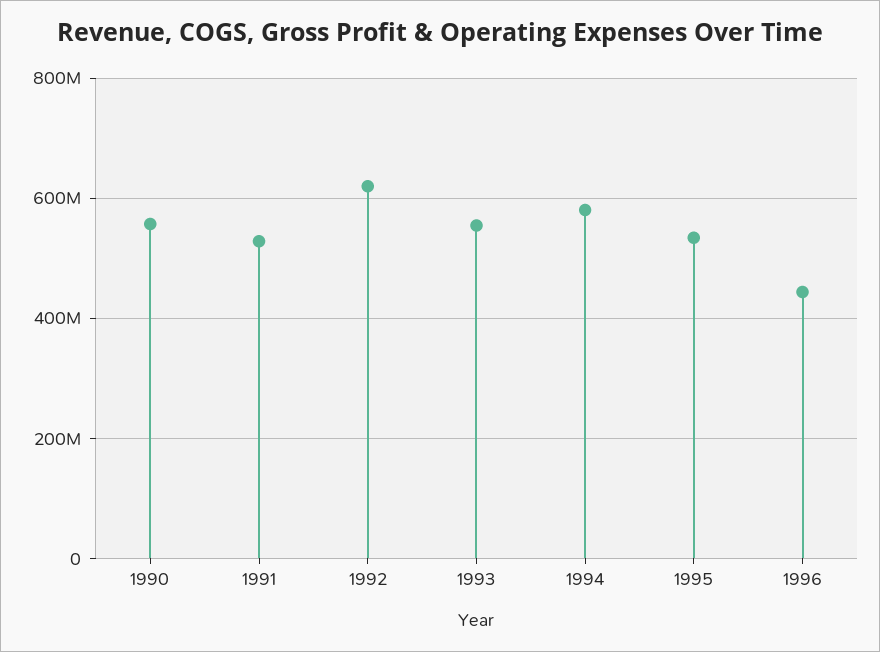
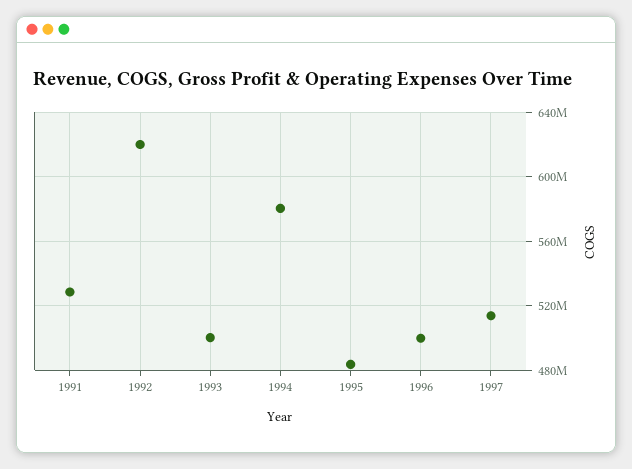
1990: 560000000 -> none
1993: 560000000 -> 500000000
1995: 540000000 -> 485000000
1996: 440000000 -> 500000000
1997: none -> 515000000

